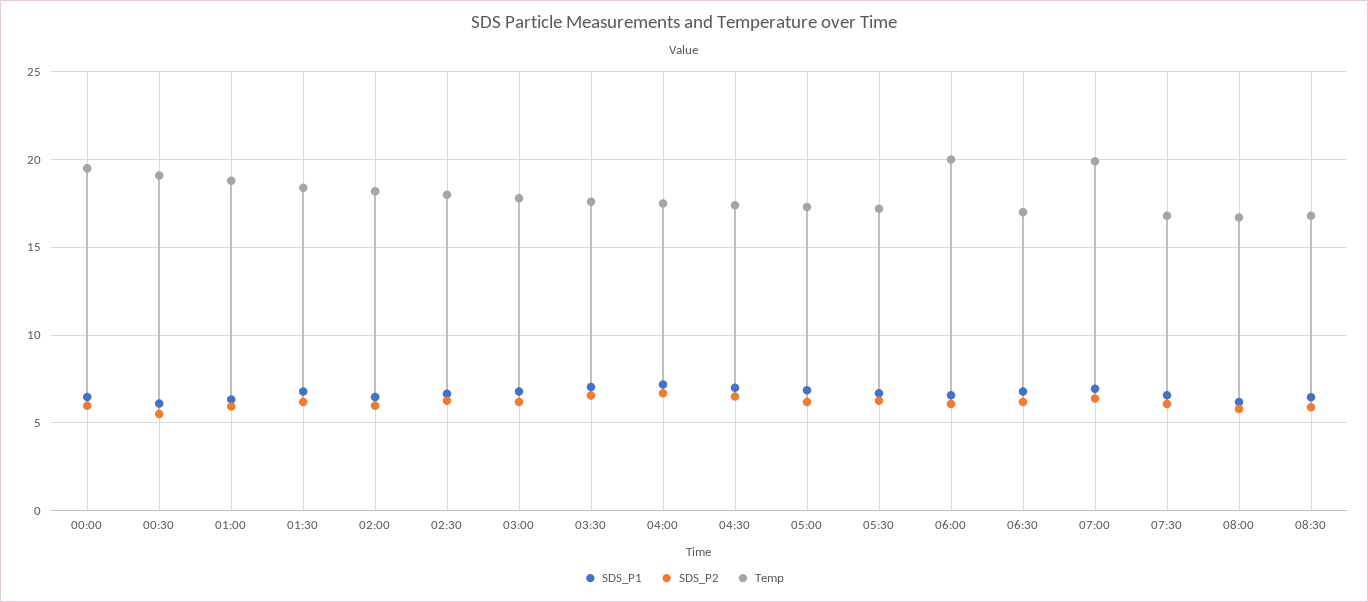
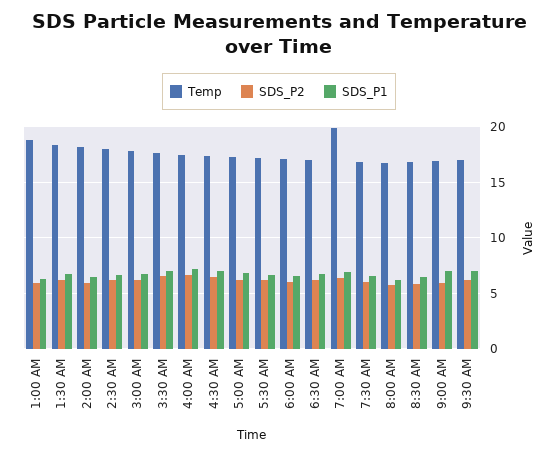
SDS_P1, 00:00: 6.5 -> none
SDS_P2, 00:00: 6 -> none
Temp, 00:00: 19.5 -> none
SDS_P1, 00:30: 6 -> none
SDS_P2, 00:30: 5.5 -> none
Temp, 00:30: 19 -> none
Temp, 06:00: 20 -> 17
Temp, 9:00 AM: none -> 17
SDS_P2, 9:00 AM: none -> 6
SDS_P1, 9:00 AM: none -> 7
Temp, 9:30 AM: none -> 17
SDS_P2, 9:30 AM: none -> 6
SDS_P1, 9:30 AM: none -> 7

